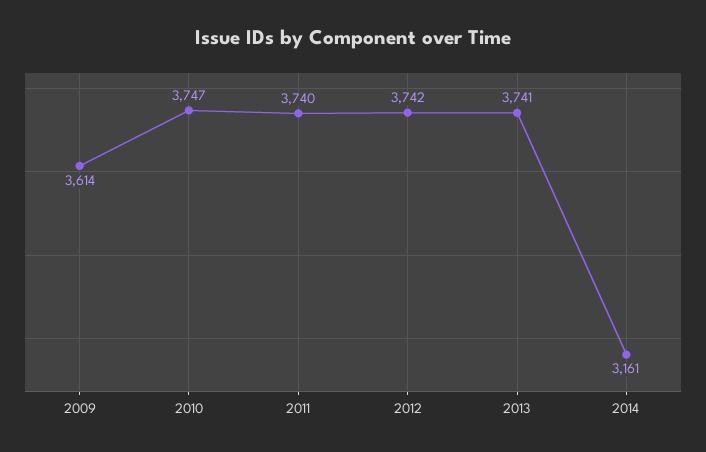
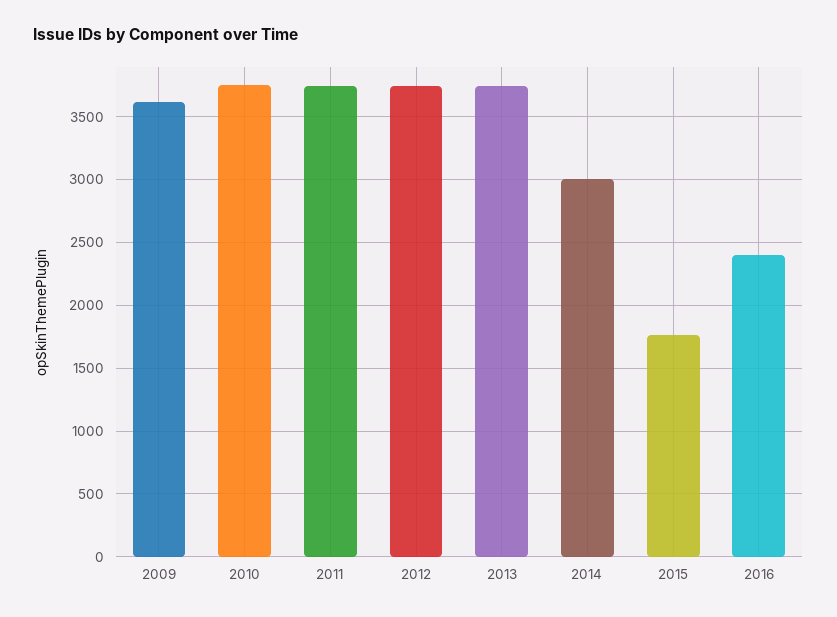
2014: 3161 -> 3000
2015: none -> 1750
2016: none -> 2400

